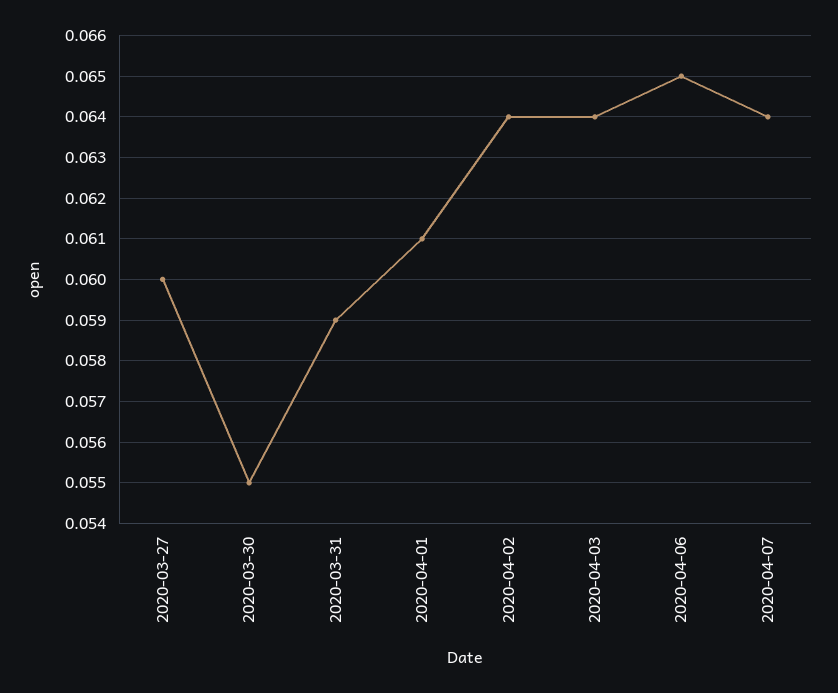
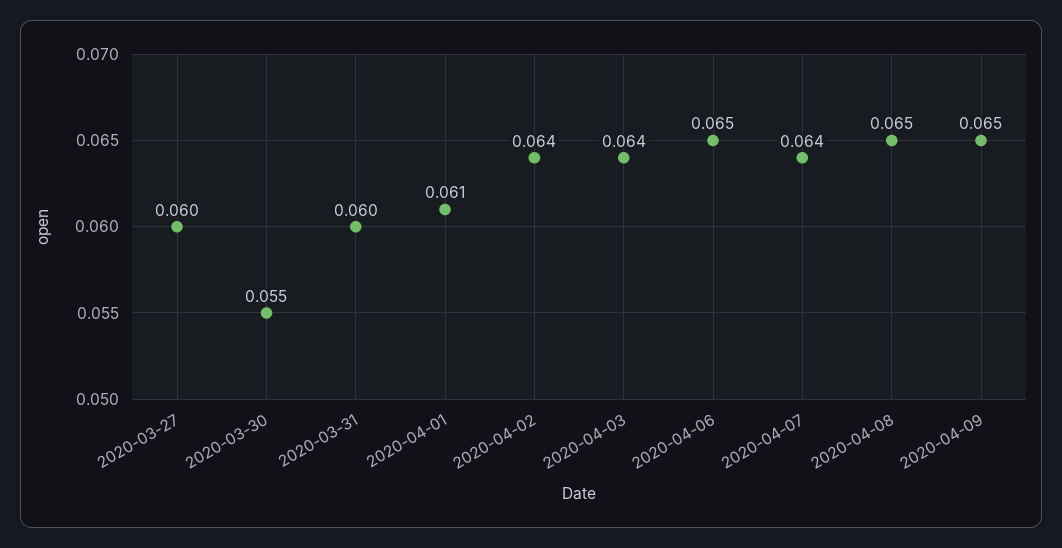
2020-03-31: 0.059 -> 0.06
2020-04-08: none -> 0.065
2020-04-09: none -> 0.065

